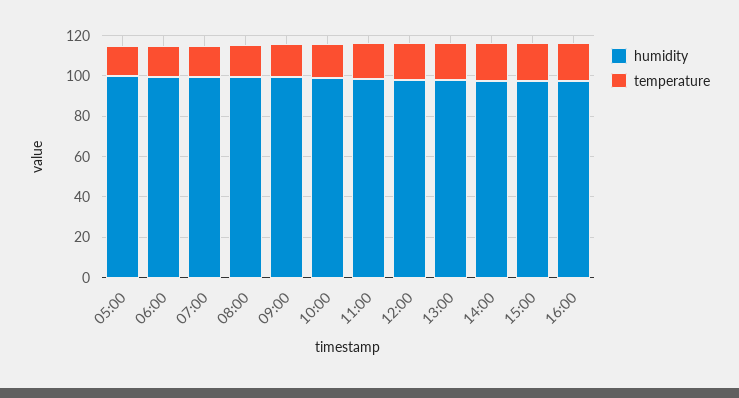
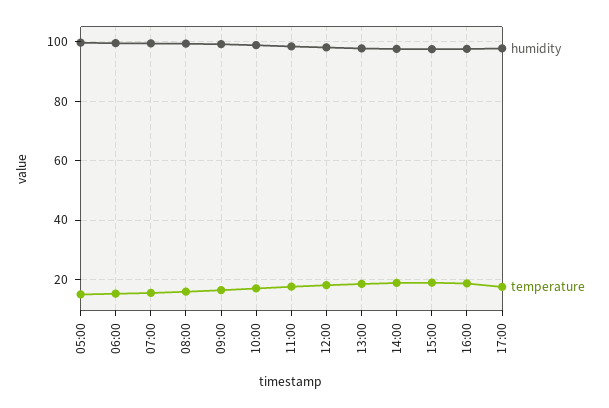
humidity, 17:00: none -> 97.5
temperature, 17:00: none -> 17.5

